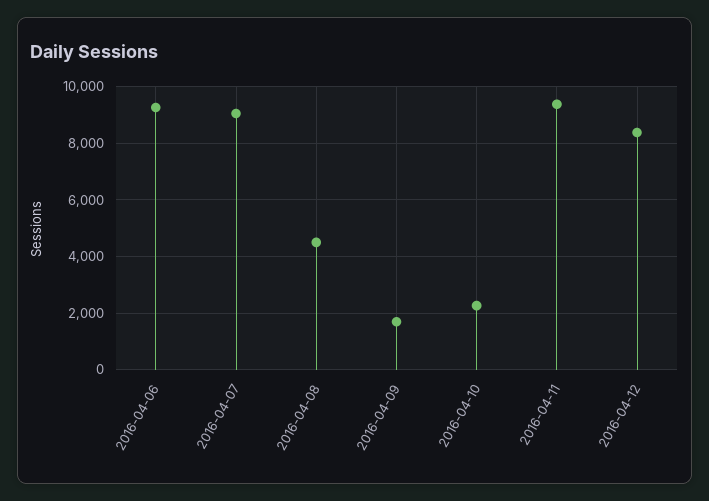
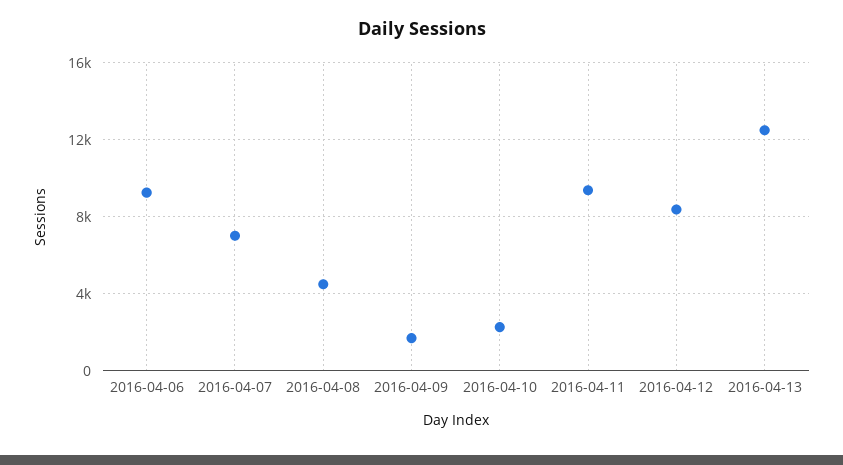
2016-04-07: 9000 -> 7000
2016-04-13: none -> 12500

